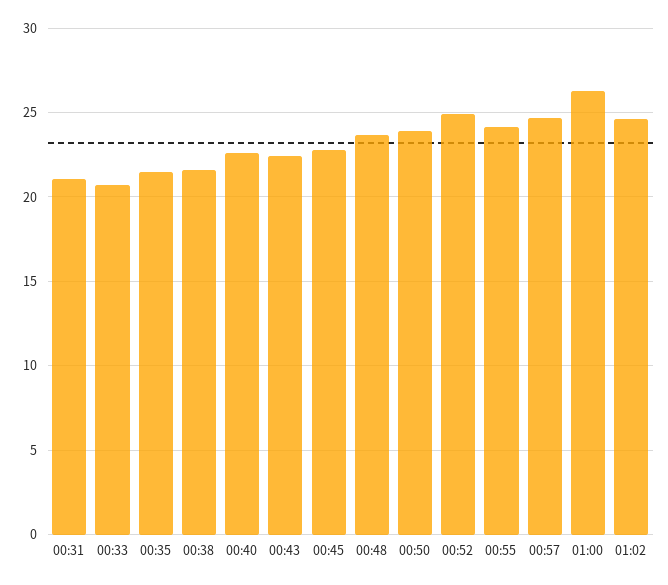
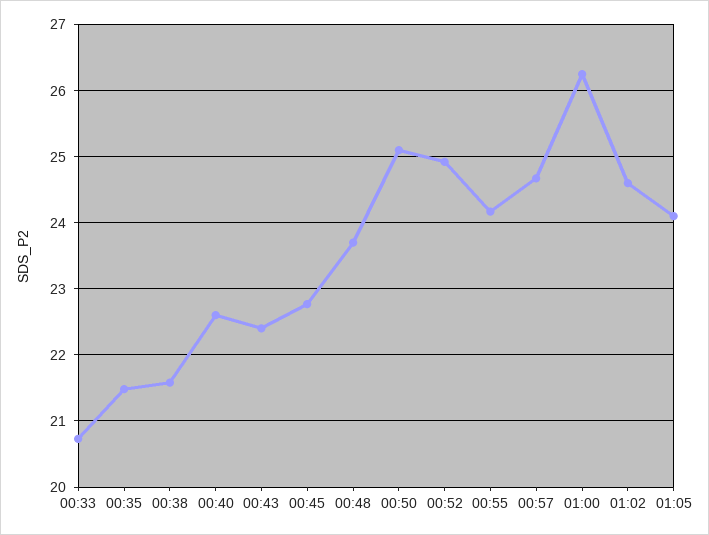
00:31: 21 -> none
00:50: 24 -> 25.1
01:05: none -> 24.1

